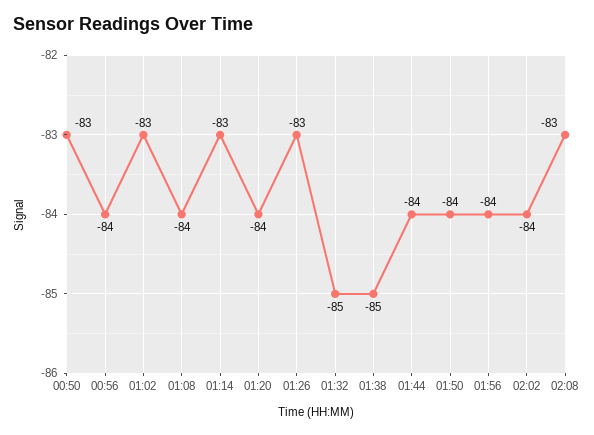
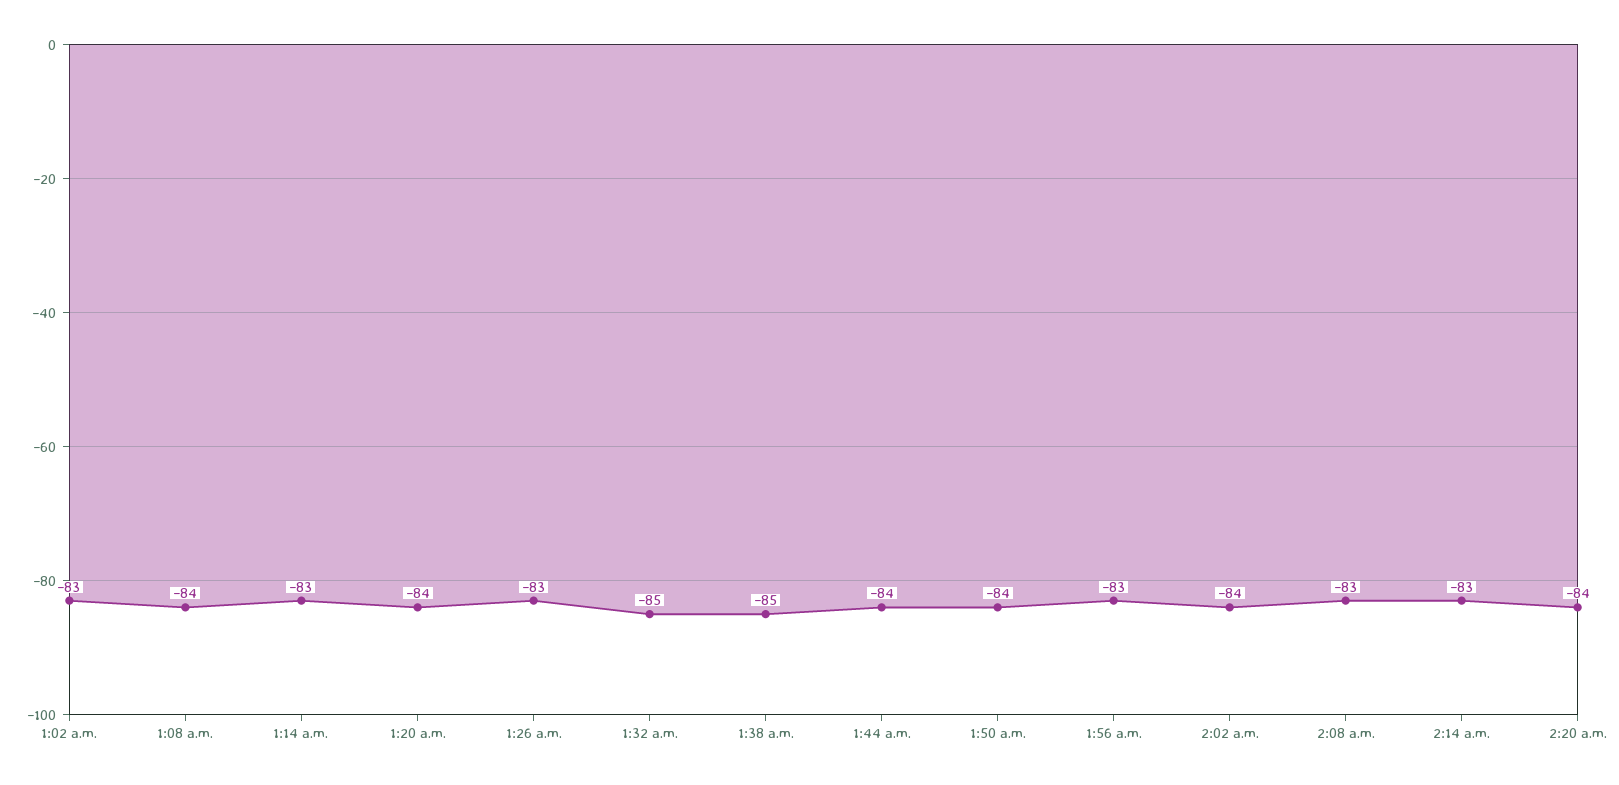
00:50: -83 -> none
00:56: -84 -> none
01:56: -84 -> -83
2:14 a.m.: none -> -83
2:20 a.m.: none -> -84

